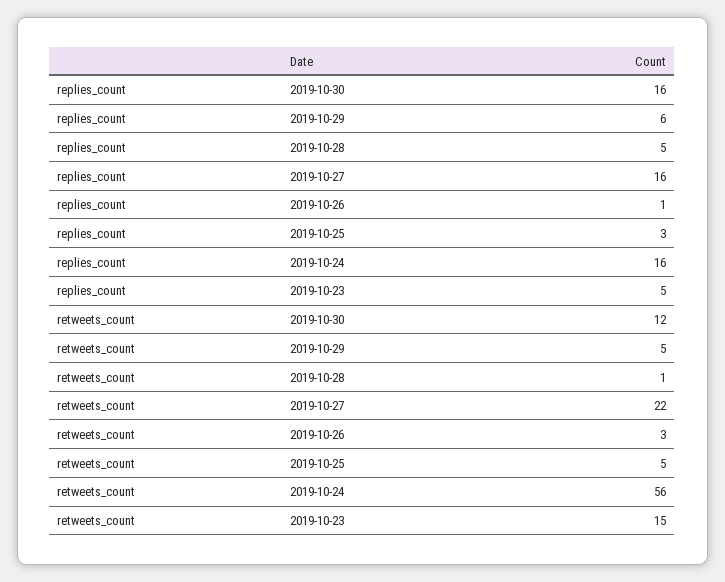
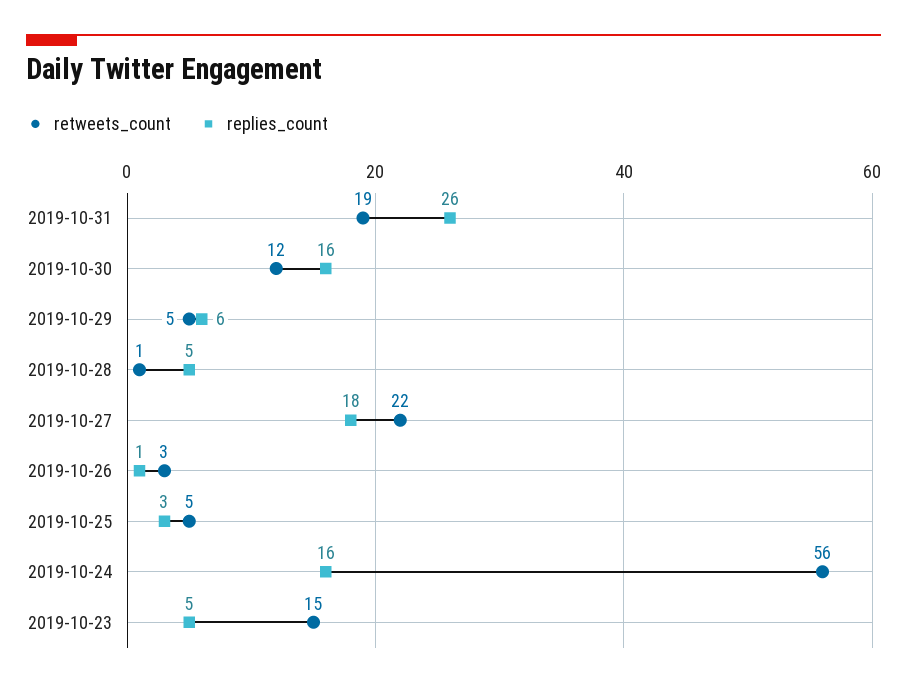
replies_count, 2019-10-27: 16 -> 18
retweets_count, 2019-10-31: none -> 19
replies_count, 2019-10-31: none -> 26

